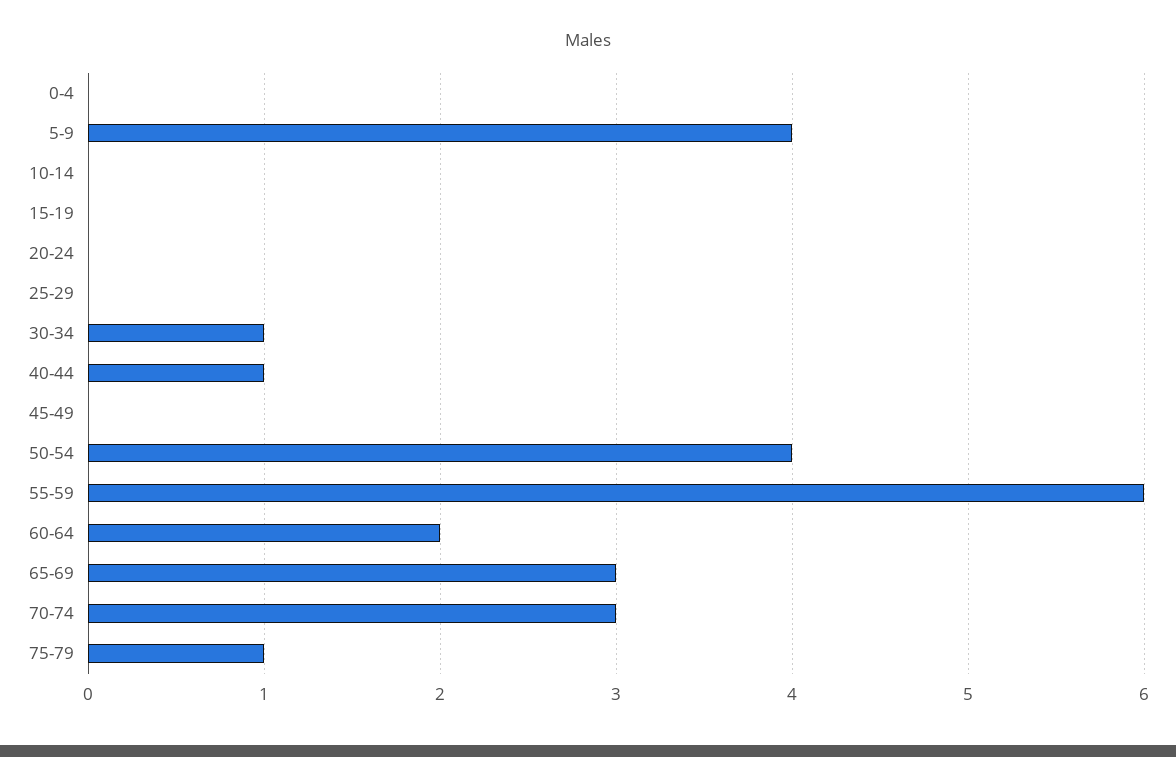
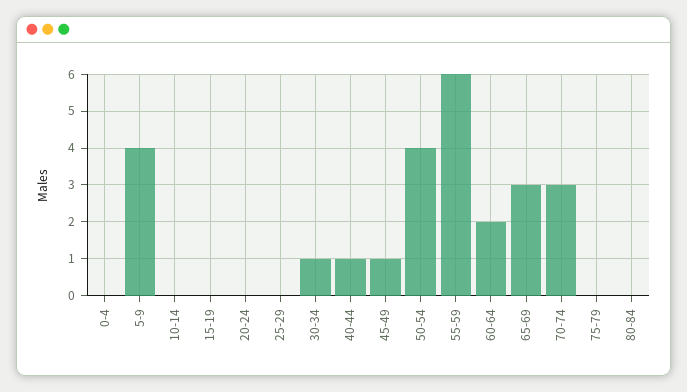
45-49: 0 -> 1
75-79: 1 -> 0
80-84: none -> 0

